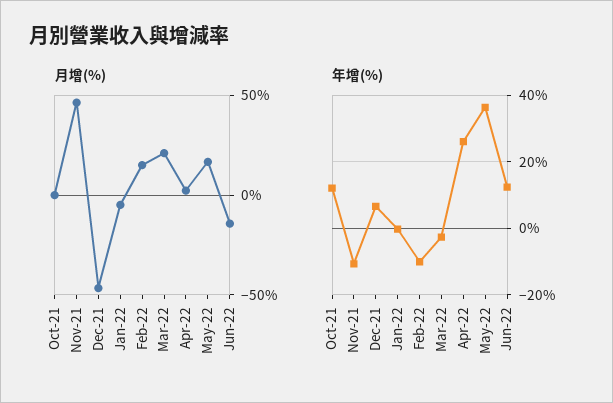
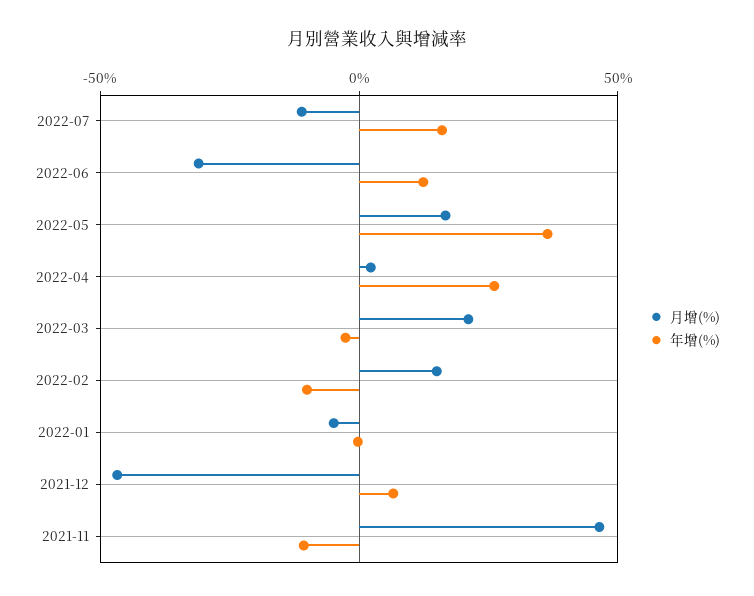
月增(%), Oct-21: 0 -> none
月增(%), Jun-22: -15 -> -30
年增(%), Oct-21: 12 -> none
月增(%), 2022-07: none -> -10
年增(%), 2022-07: none -> 15

